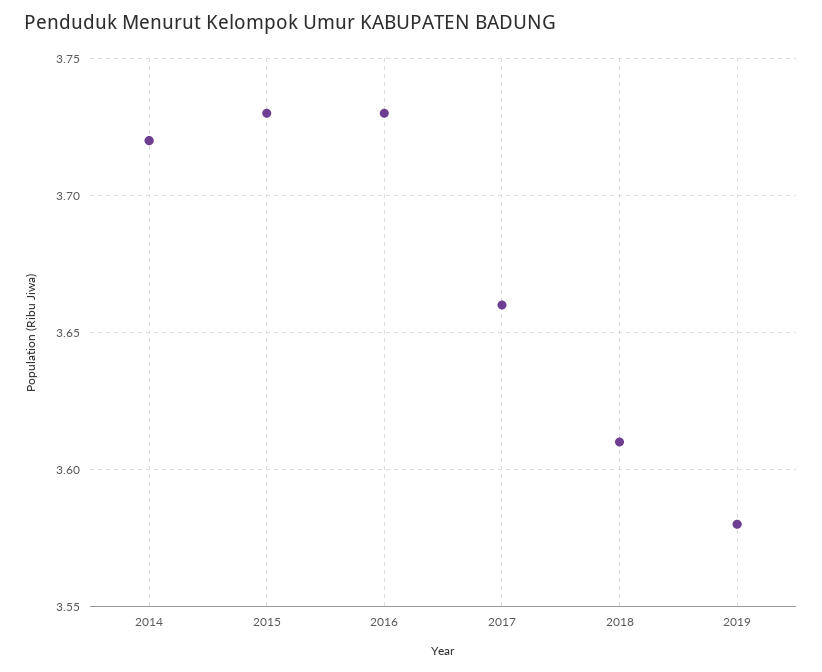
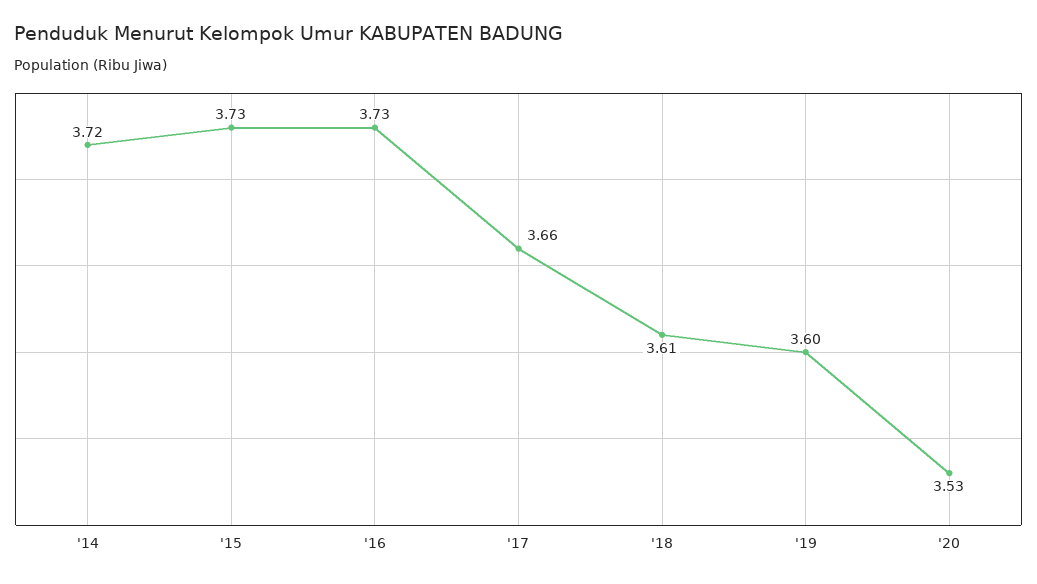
2019: 3.58 -> 3.6
'20: none -> 3.53

